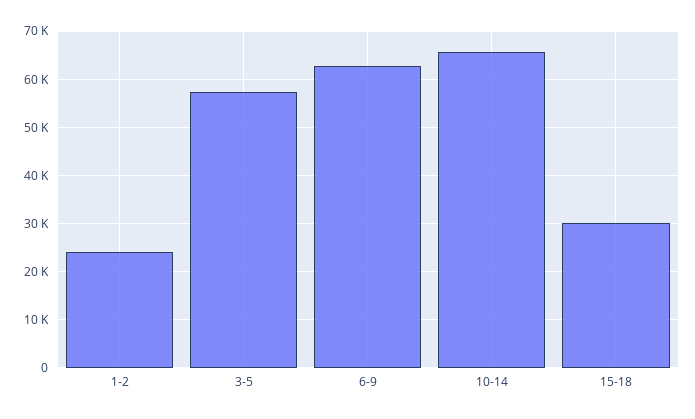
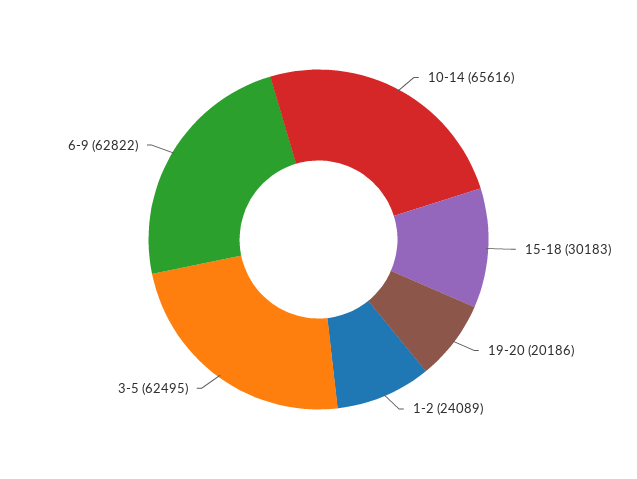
3-5: 58000 -> 62495
19-20: none -> 20186

